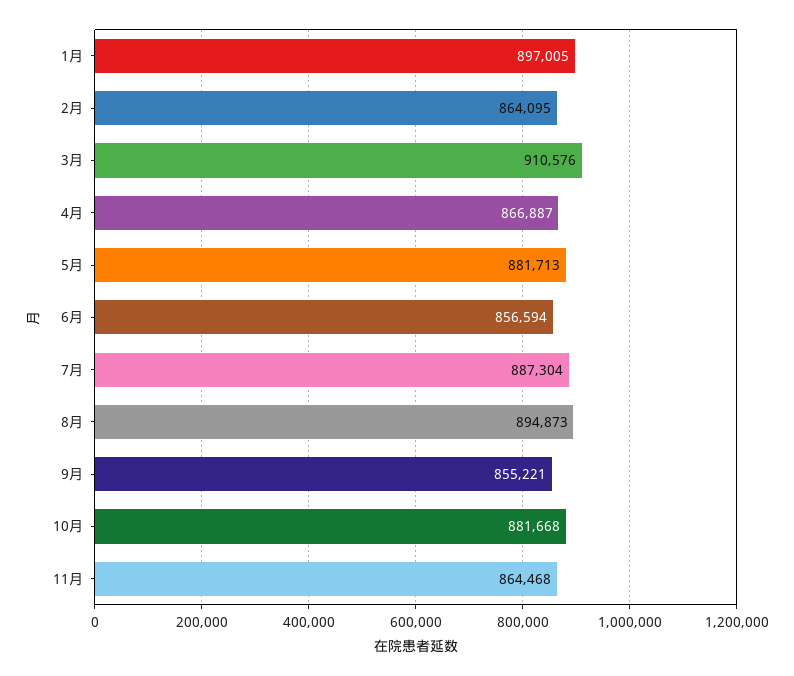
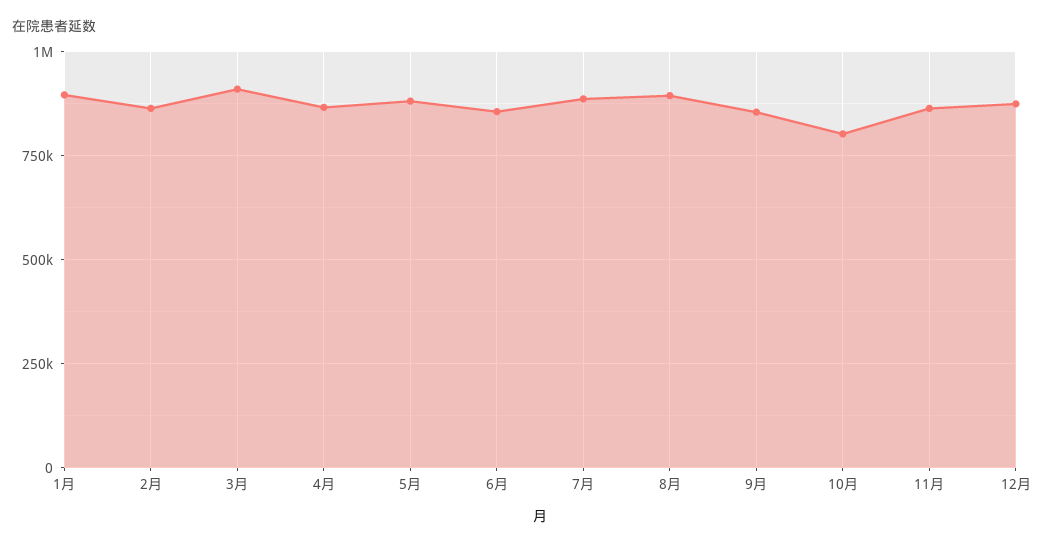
10月: 881668 -> 800000
12月: none -> 875000

